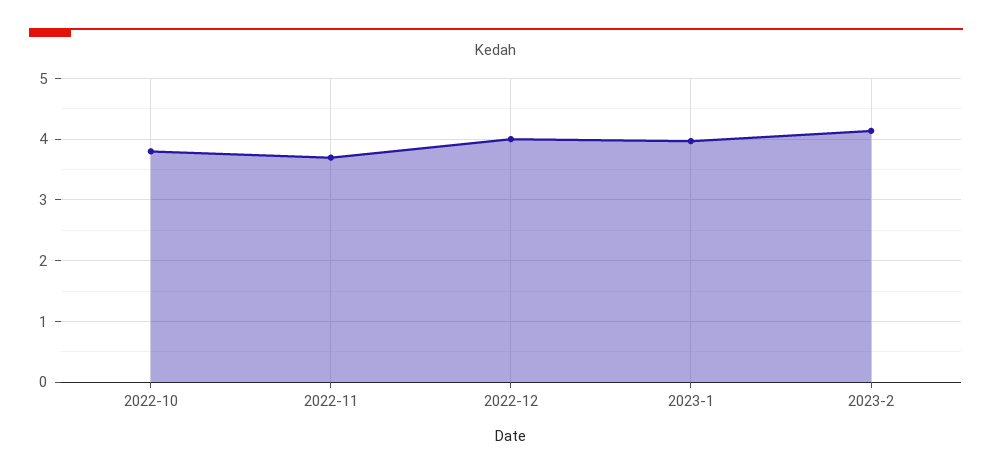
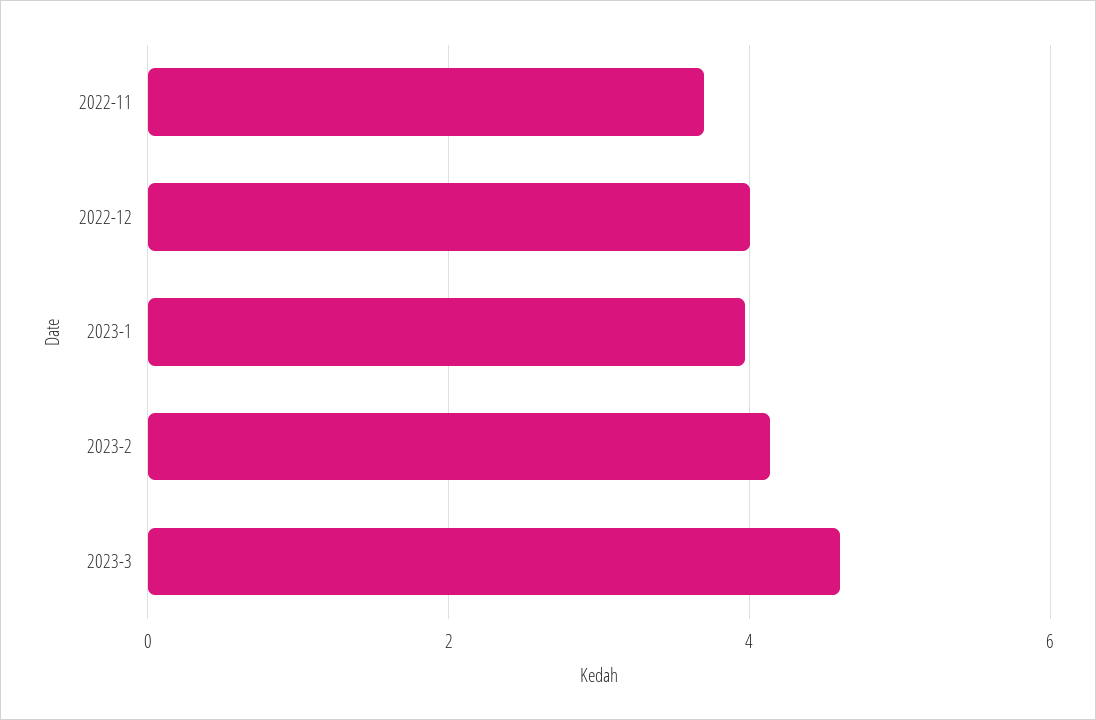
2022-10: 3.8 -> none
2023-3: none -> 4.6

